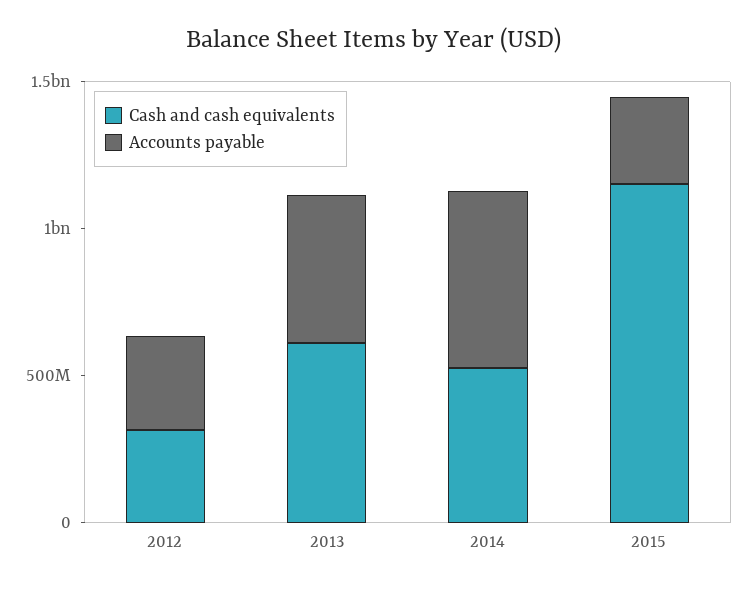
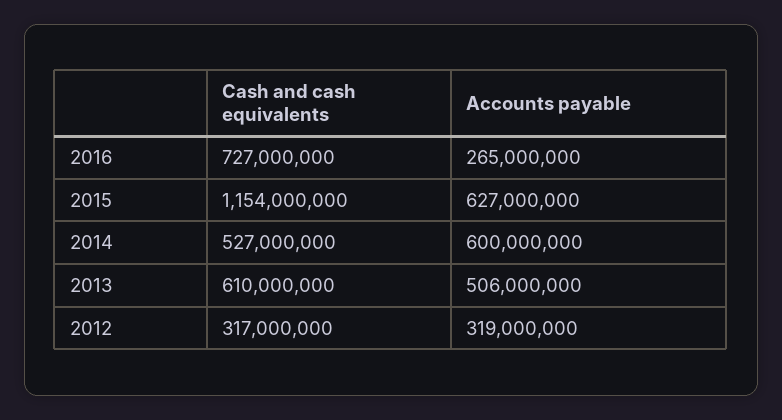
Accounts payable, 2015: 300000000 -> 627000000
Cash and cash equivalents, 2016: none -> 727000000
Accounts payable, 2016: none -> 265000000

